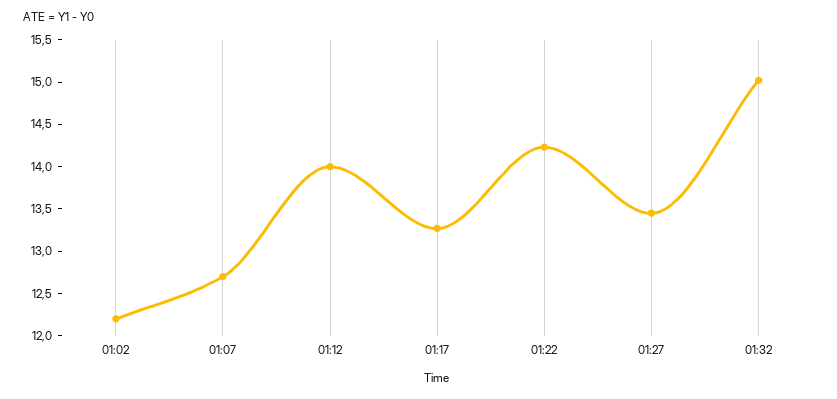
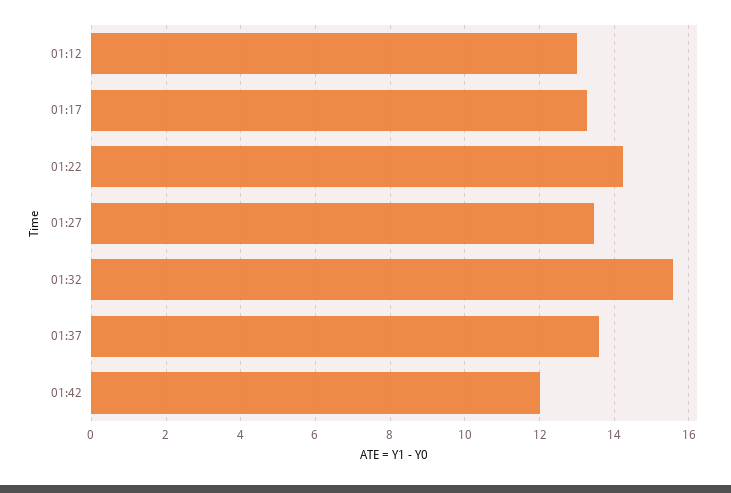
01:02: 12.2 -> none
01:07: 12.7 -> none
01:12: 14 -> 13
01:32: 15 -> 15.6
01:37: none -> 13.6
01:42: none -> 12

